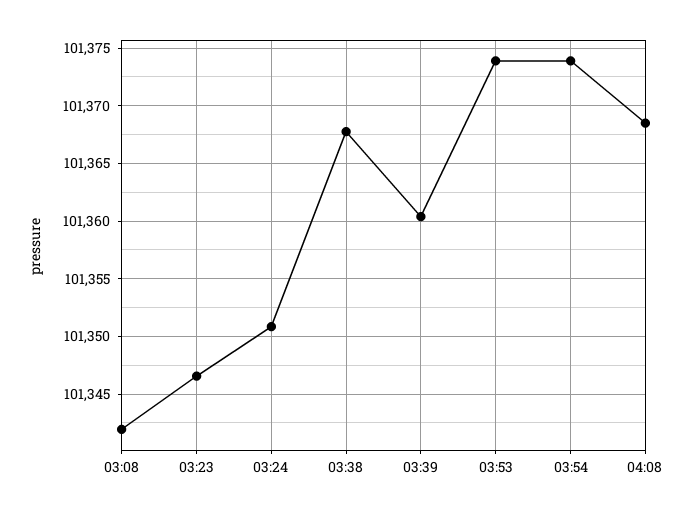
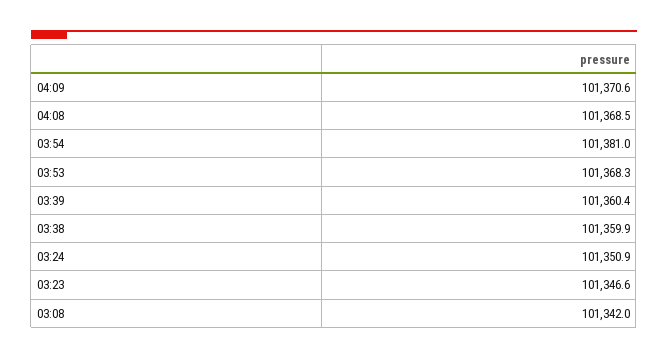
03:38: 101368 -> 101359.9
03:53: 101374 -> 101368.3
03:54: 101374 -> 101381
04:09: none -> 101370.6

